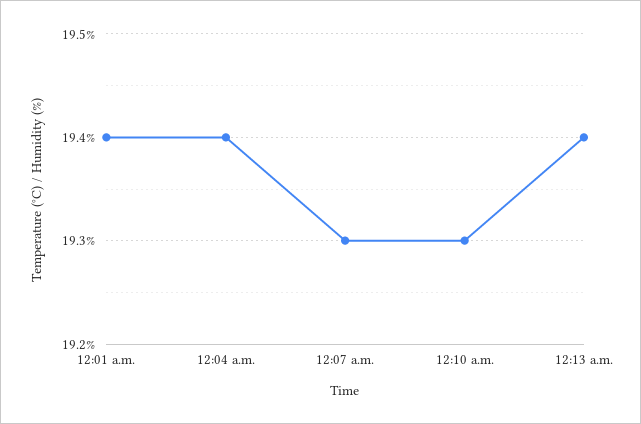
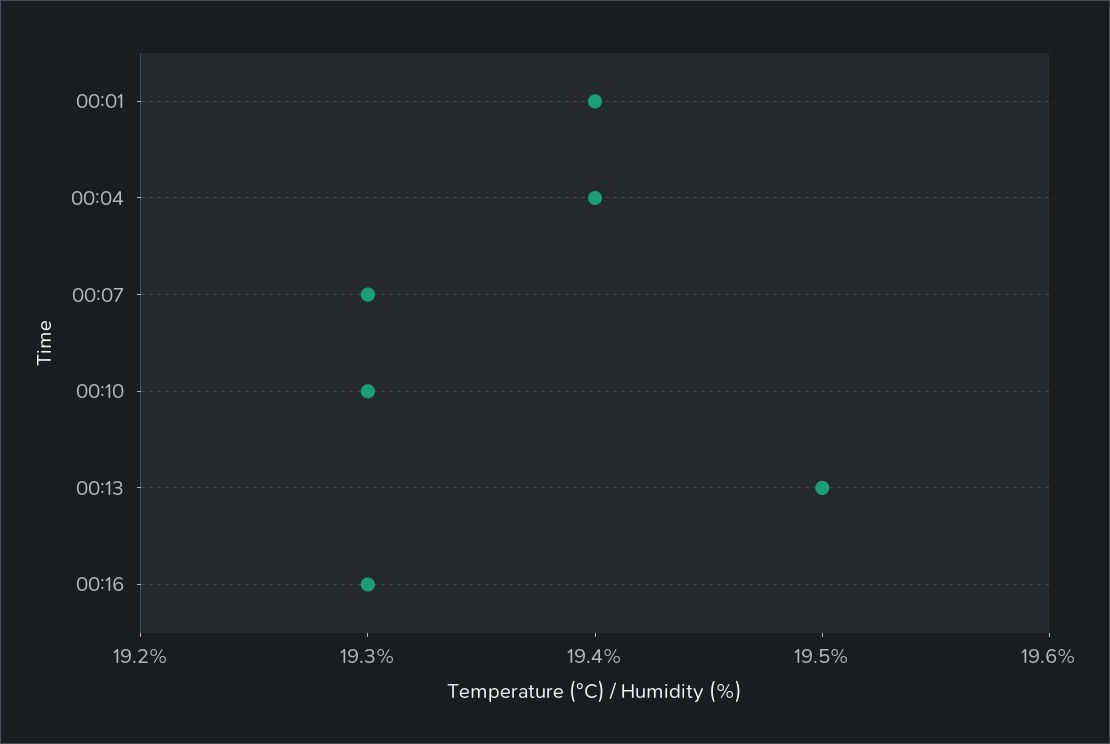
12:13 a.m.: 19.4 -> 19.5
00:16: none -> 19.3

